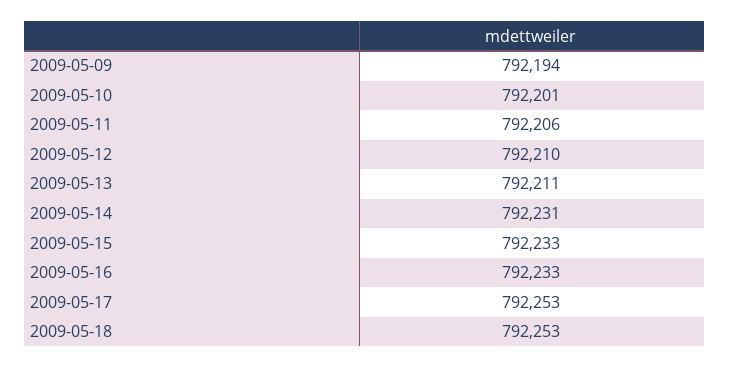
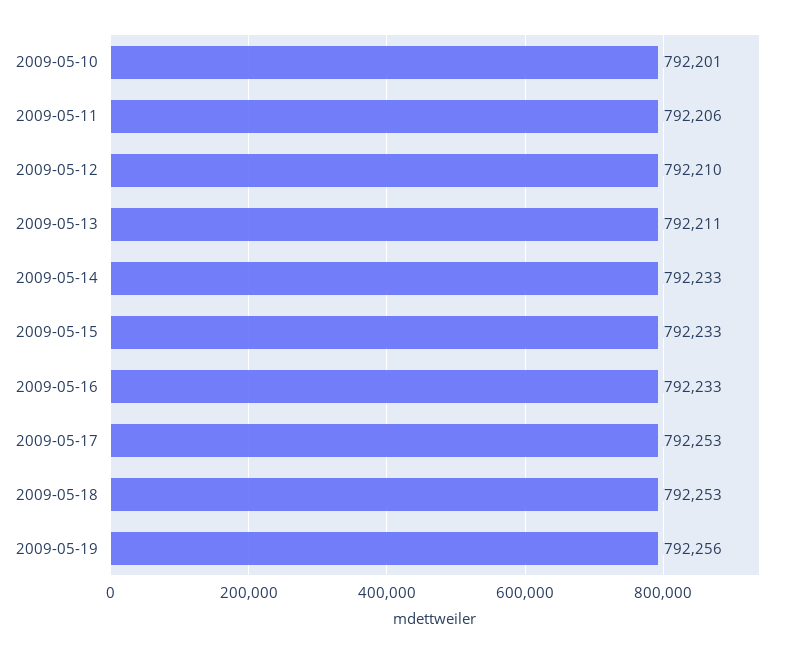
2009-05-09: 792194 -> none
2009-05-14: 792231 -> 792233
2009-05-19: none -> 792256

